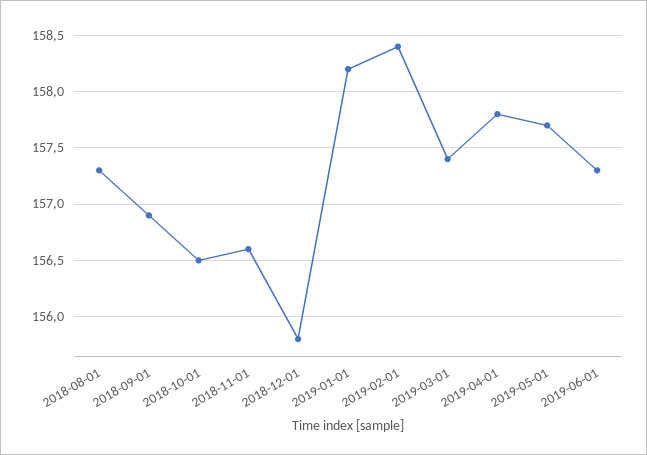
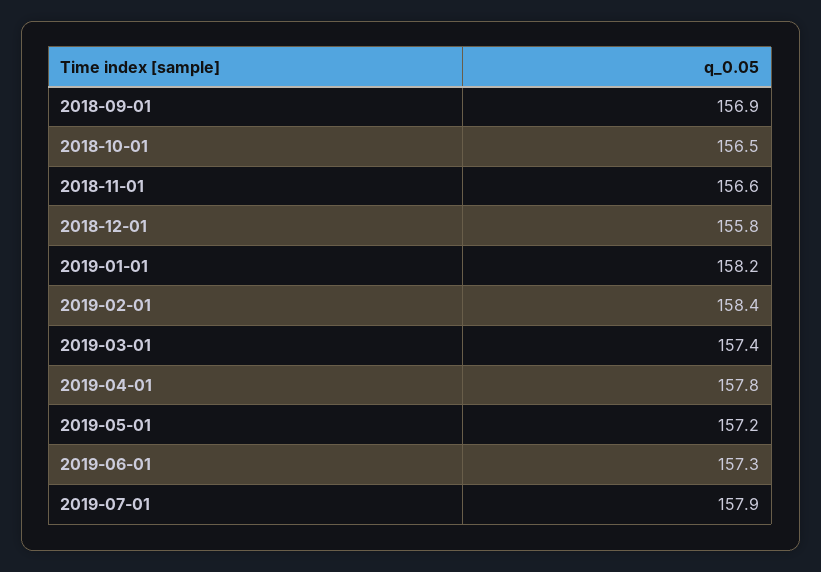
2018-08-01: 157.3 -> none
2019-05-01: 157.7 -> 157.2
2019-07-01: none -> 157.9

